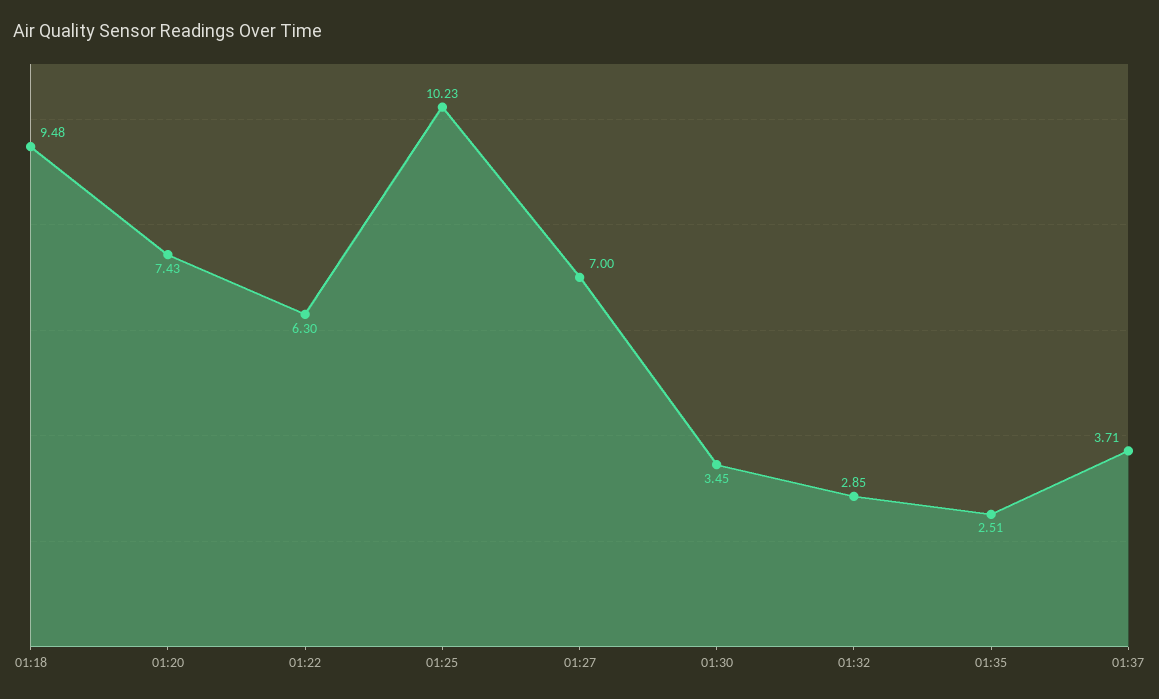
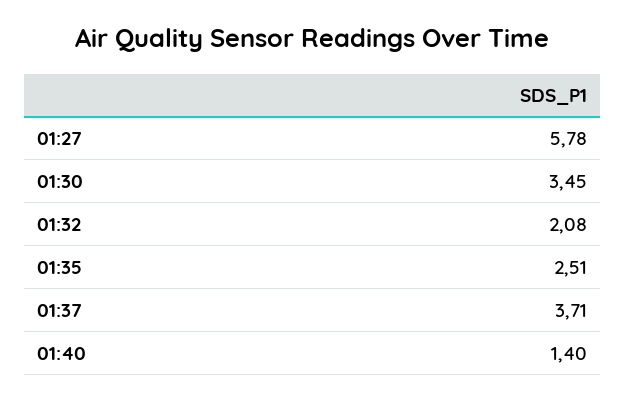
01:18: 9.48 -> none
01:20: 7.43 -> none
01:22: 6.3 -> none
01:25: 10.23 -> none
01:27: 7 -> 5.78
01:32: 2.85 -> 2.08
01:40: none -> 1.4

